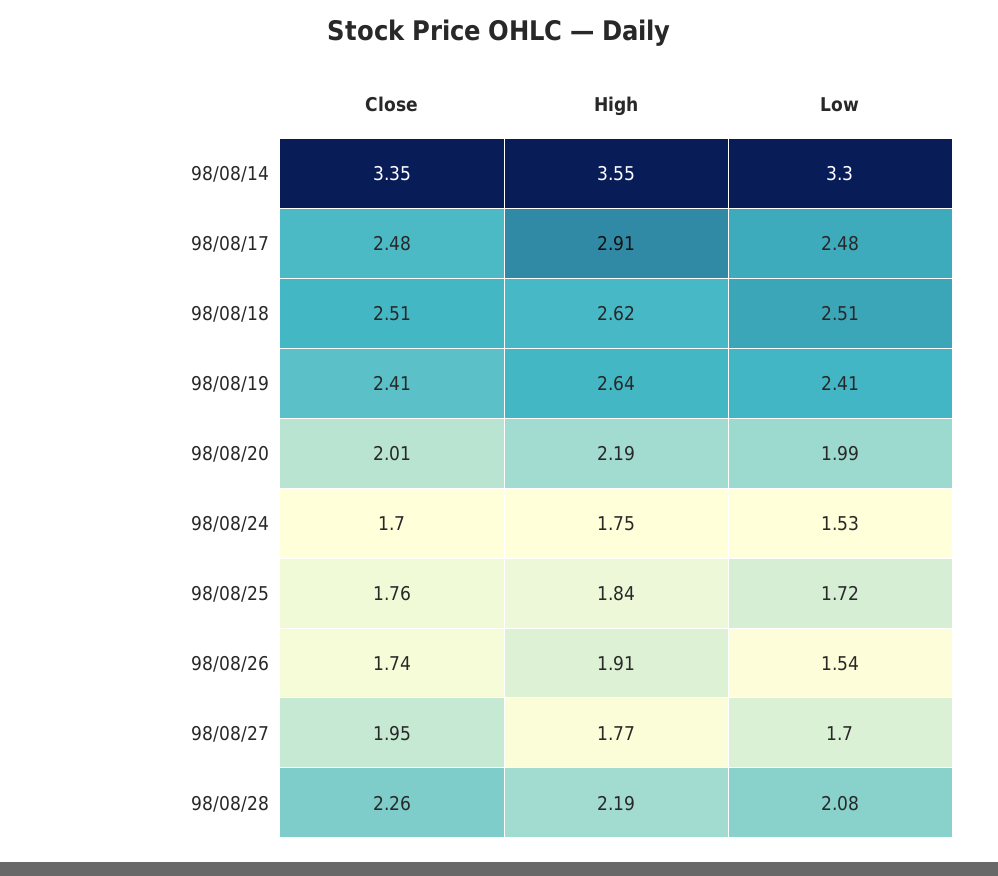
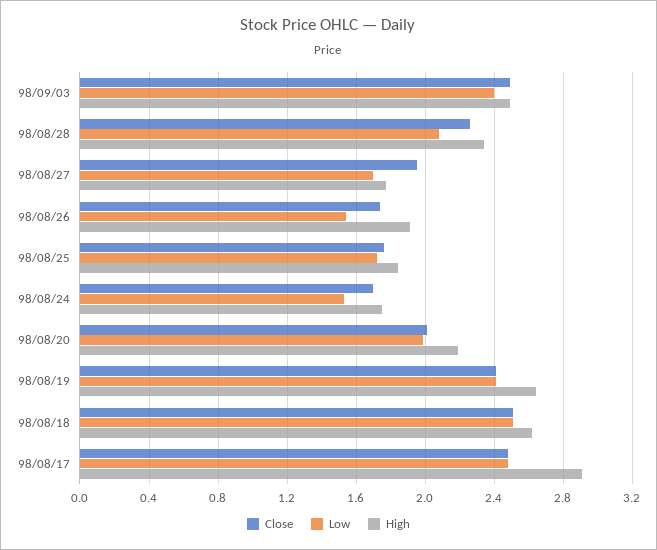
Close, 98/08/14: 3.35 -> none
High, 98/08/14: 3.55 -> none
Low, 98/08/14: 3.3 -> none
High, 98/08/28: 2.19 -> 2.35
Close, 98/09/03: none -> 2.5
Low, 98/09/03: none -> 2.4
High, 98/09/03: none -> 2.5

